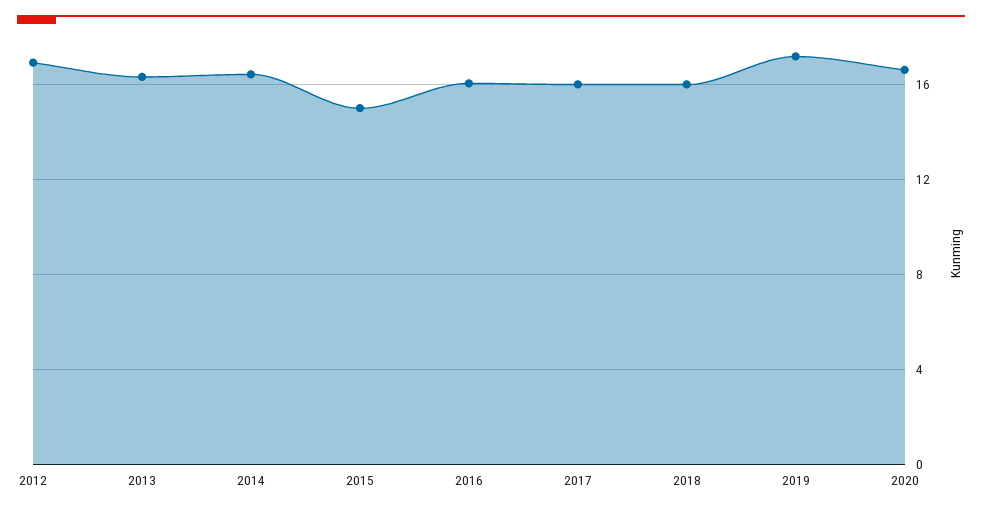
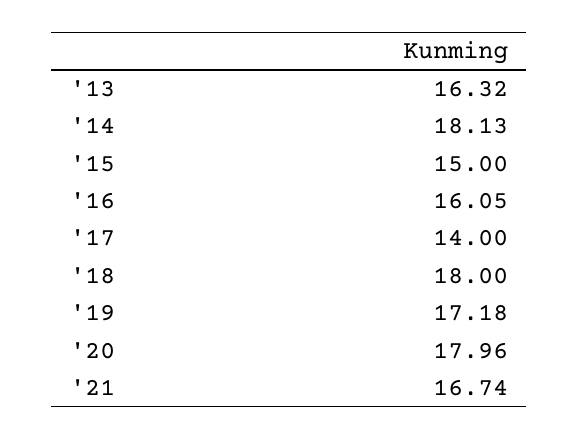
2012: 17 -> none
2014: 16.5 -> 18.13
2017: 16 -> 14
2018: 16 -> 18
2020: 16.5 -> 17.96
'21: none -> 16.74

